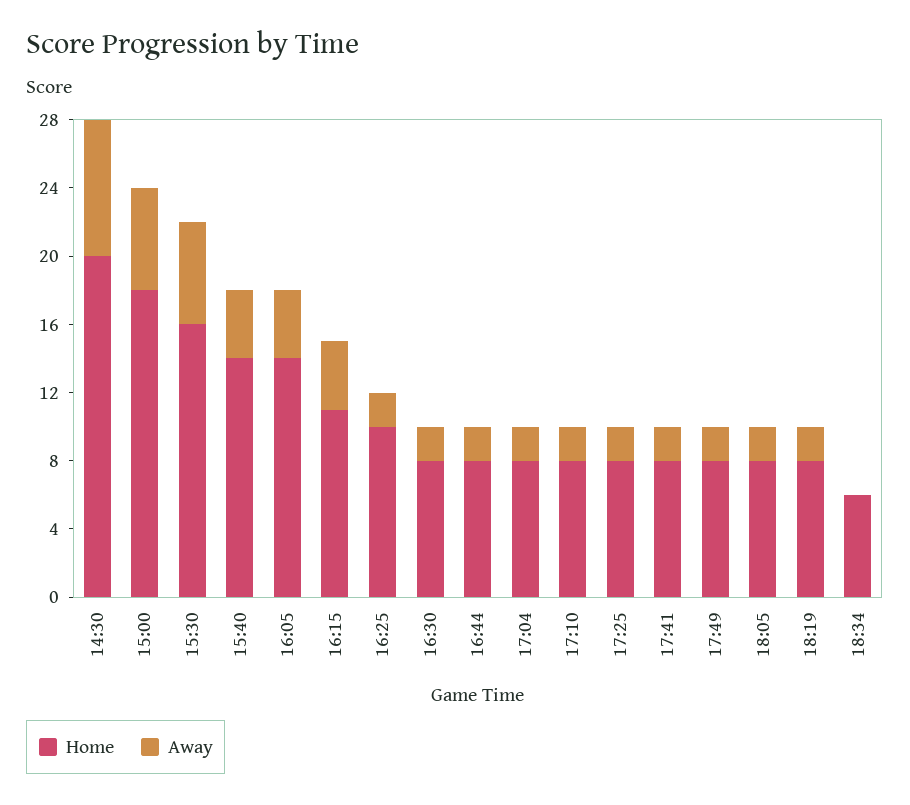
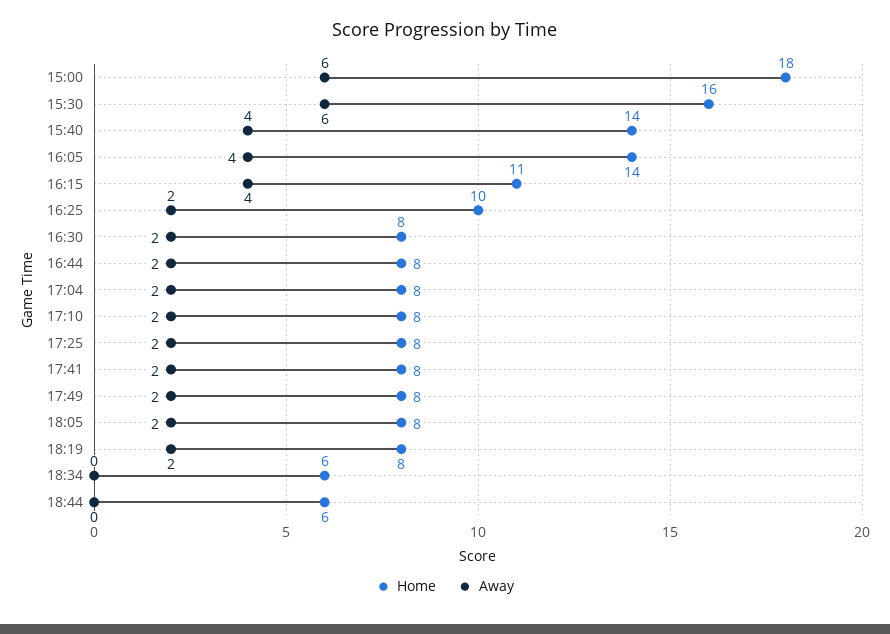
Home, 14:30: 20 -> none
Away, 14:30: 8 -> none
Home, 18:44: none -> 6
Away, 18:44: none -> 0

